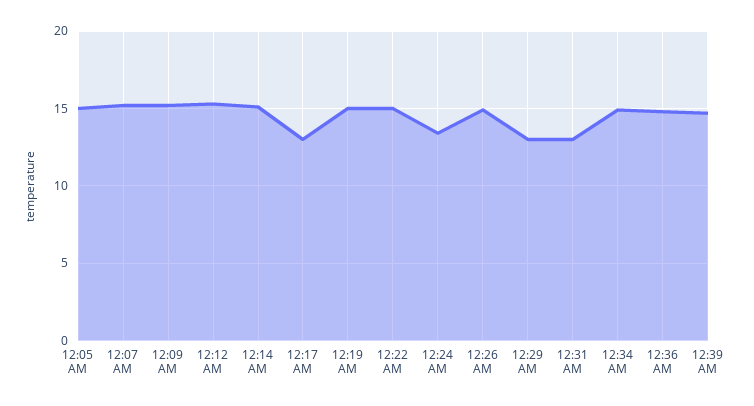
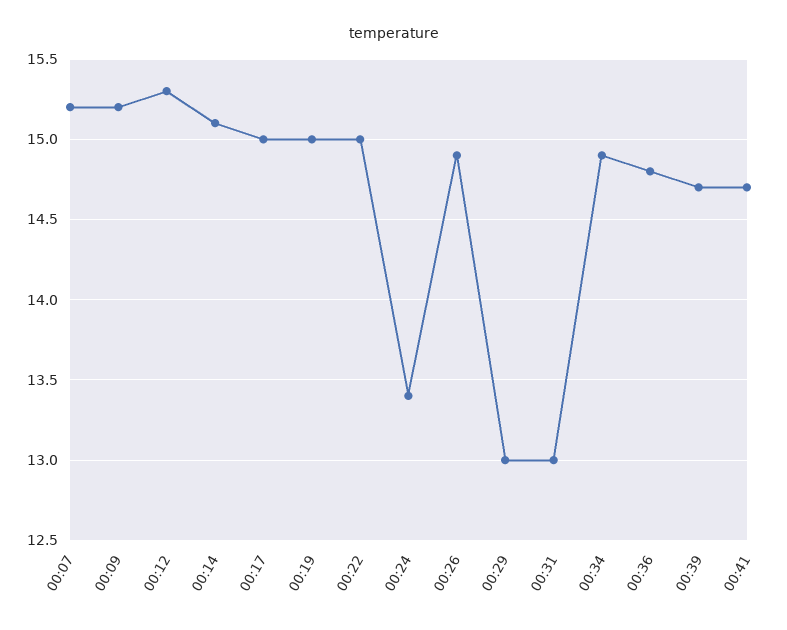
12:05 AM: 15 -> none
12:17 AM: 13 -> 15
00:41: none -> 14.7

